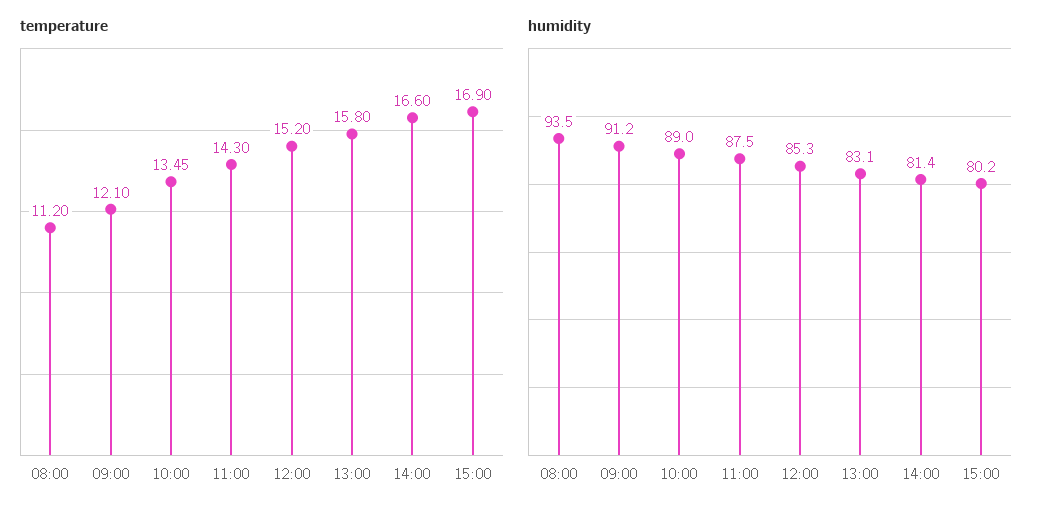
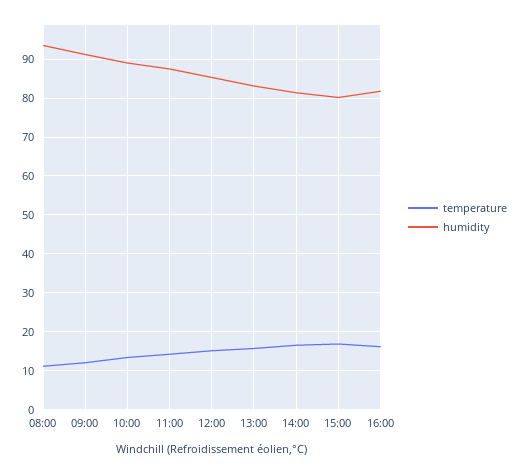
temperature, 16:00: none -> 16
humidity, 16:00: none -> 82

